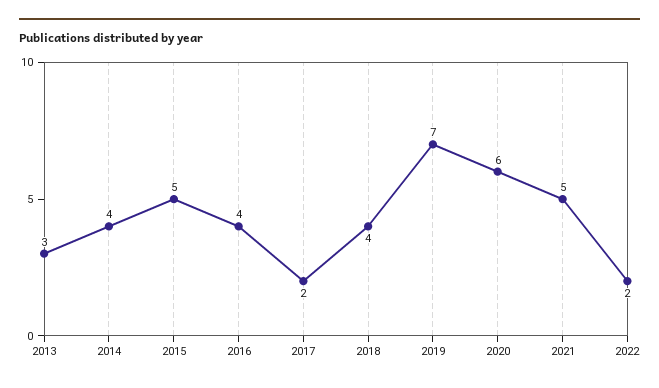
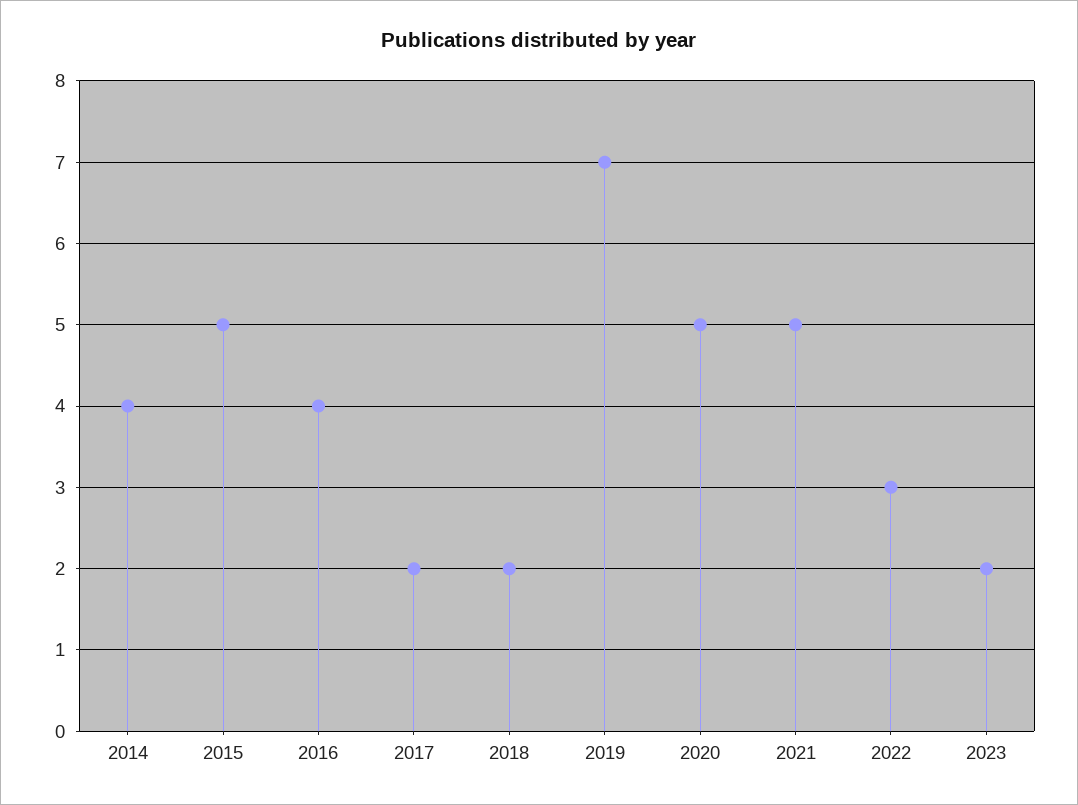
2013: 3 -> none
2018: 4 -> 2
2020: 6 -> 5
2022: 2 -> 3
2023: none -> 2

